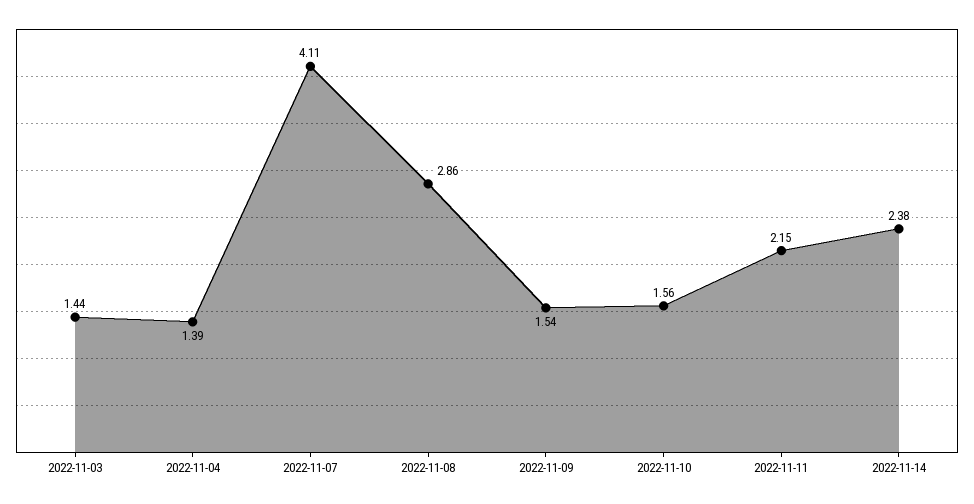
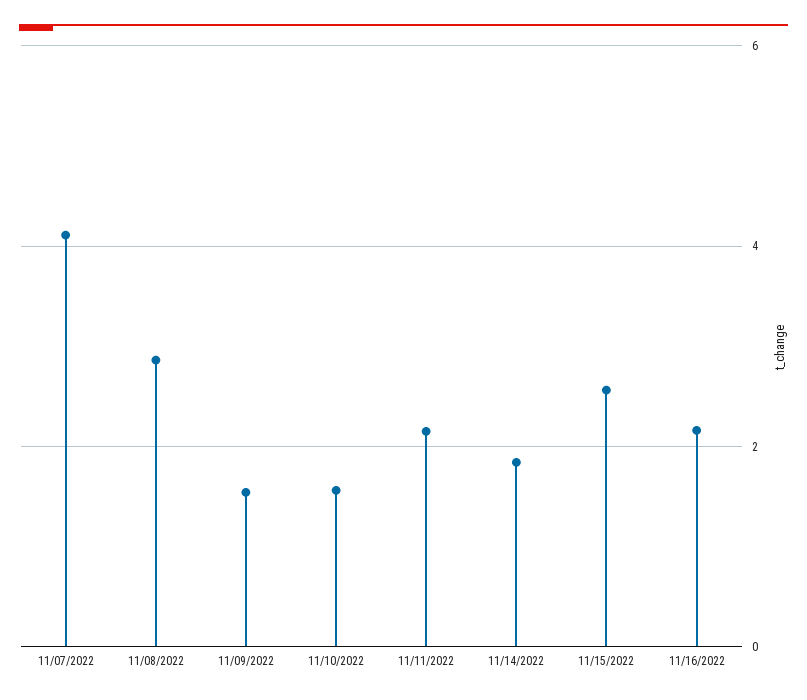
2022-11-03: 1.44 -> none
2022-11-04: 1.39 -> none
2022-11-14: 2.38 -> 1.8
11/15/2022: none -> 2.6
11/16/2022: none -> 2.2

